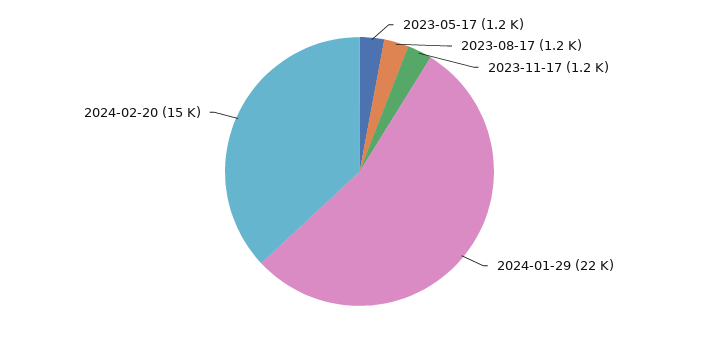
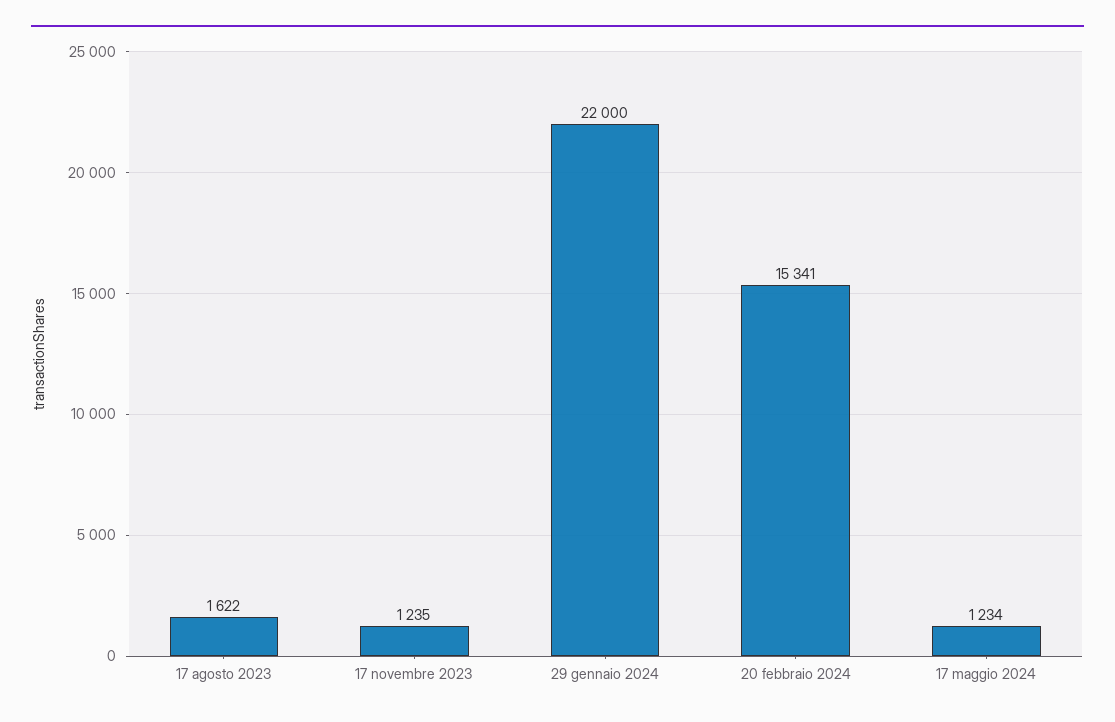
2023-05-17: 1200 -> none
2023-08-17: 1200 -> 1622
17 maggio 2024: none -> 1234

